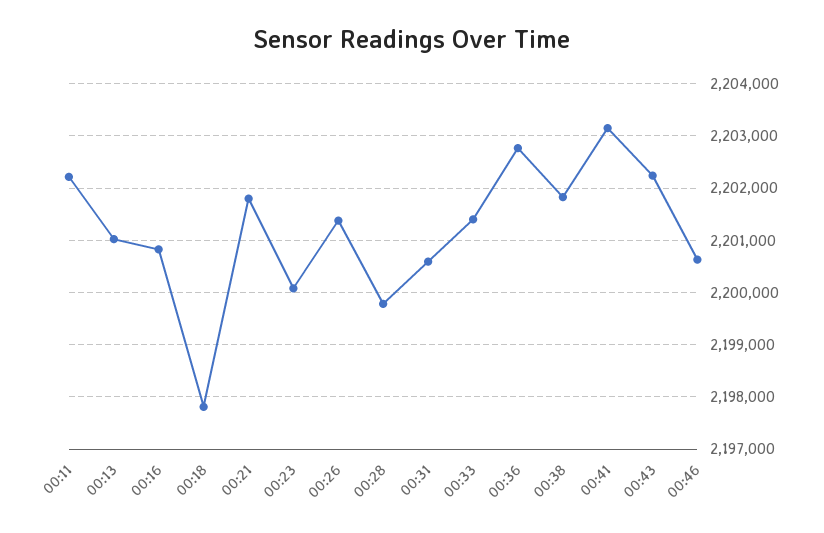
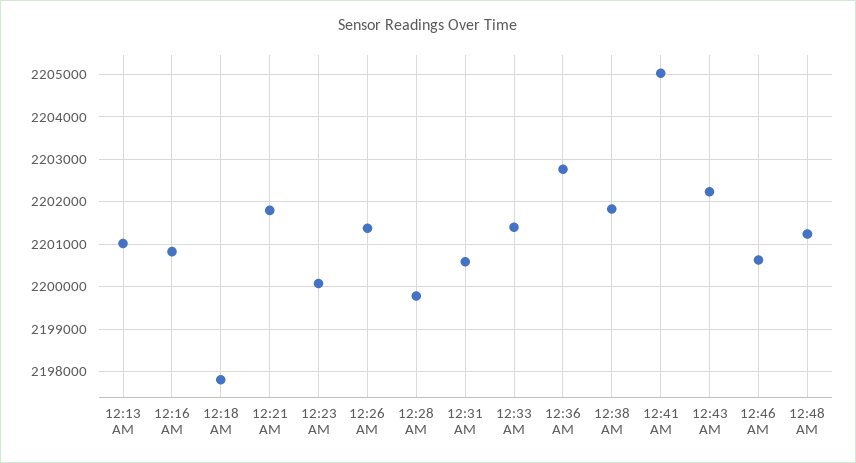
00:11: 2202200 -> none
00:41: 2203200 -> 2205000
12:48 AM: none -> 2201200

